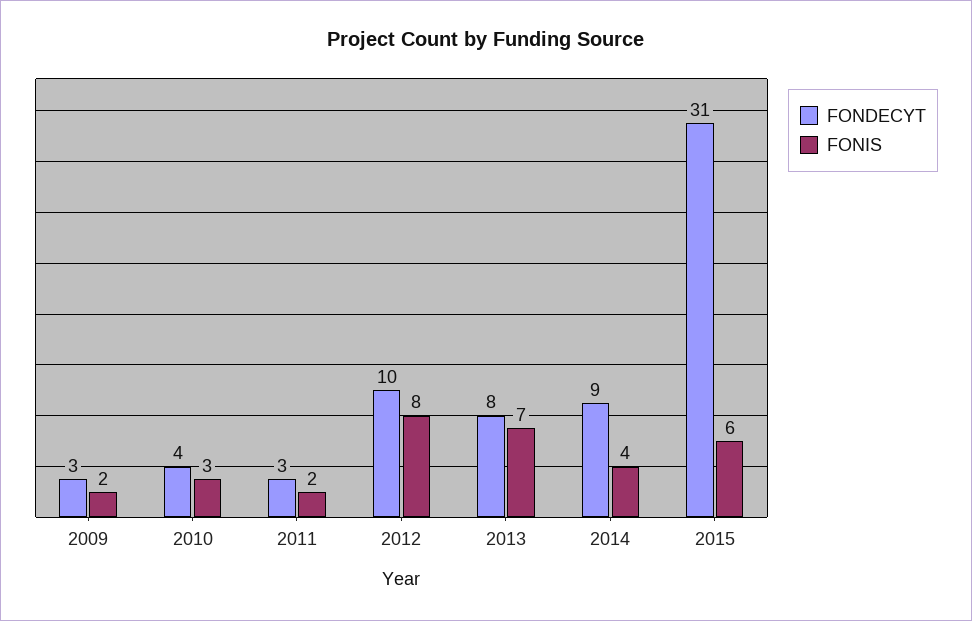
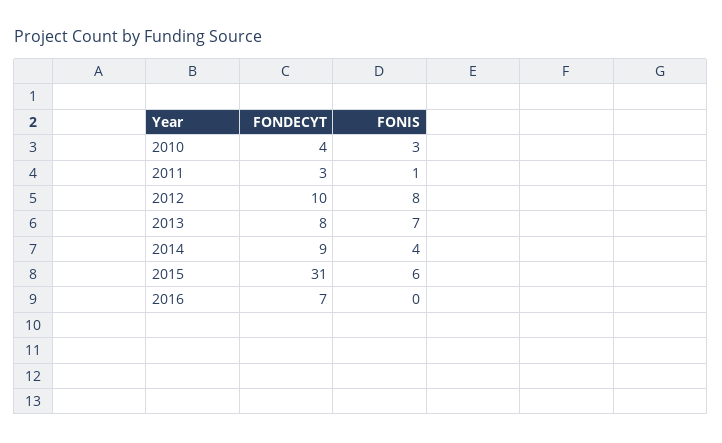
FONDECYT, 2009: 3 -> none
FONIS, 2009: 2 -> none
FONIS, 2011: 2 -> 1
FONDECYT, 2016: none -> 7
FONIS, 2016: none -> 0

